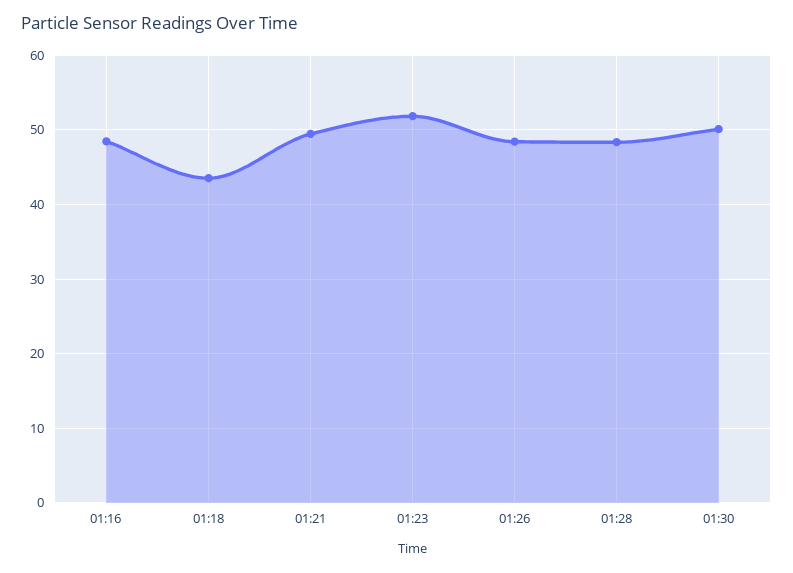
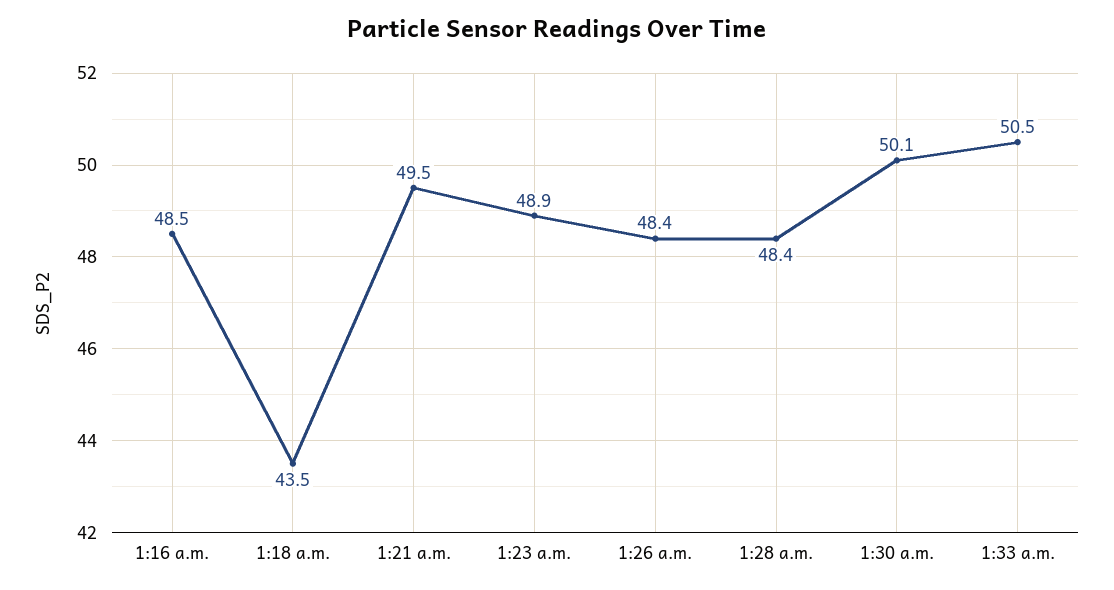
01:23: 52 -> 48.9
1:33 a.m.: none -> 50.5

